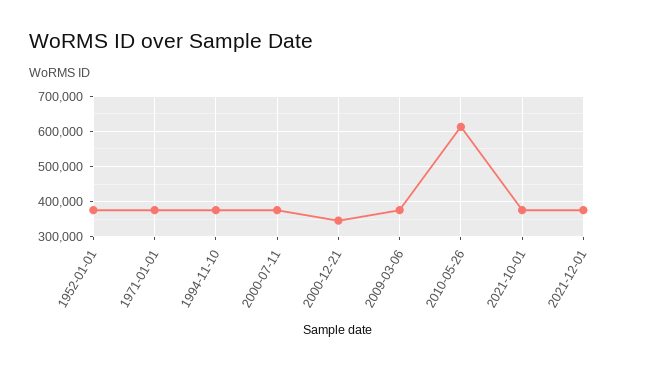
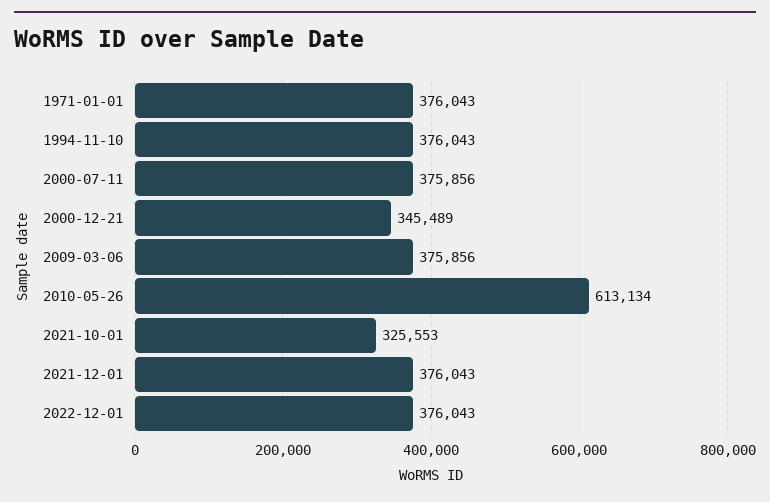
1952-01-01: 380000 -> none
2021-10-01: 380000 -> 325553
2022-12-01: none -> 376043

